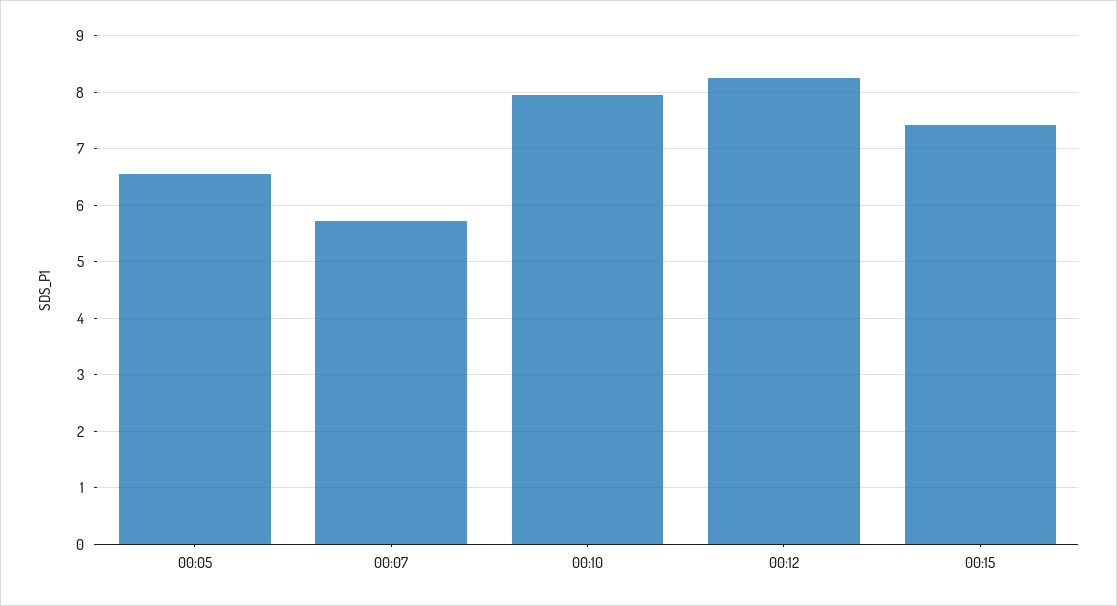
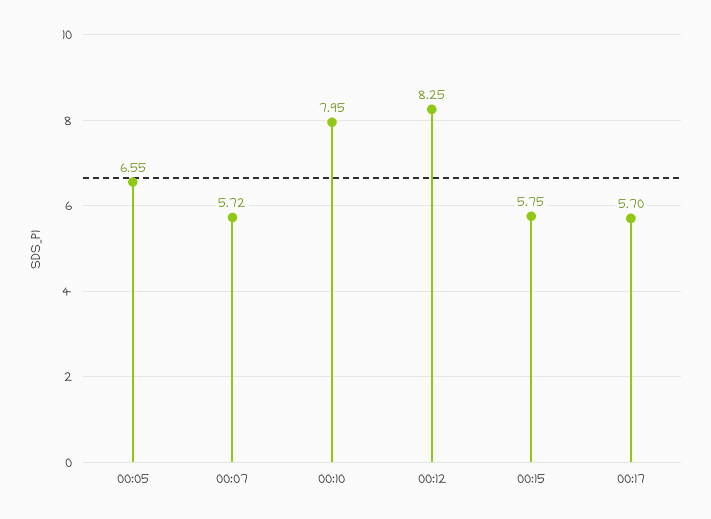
00:15: 7.4 -> 5.75
00:17: none -> 5.7

